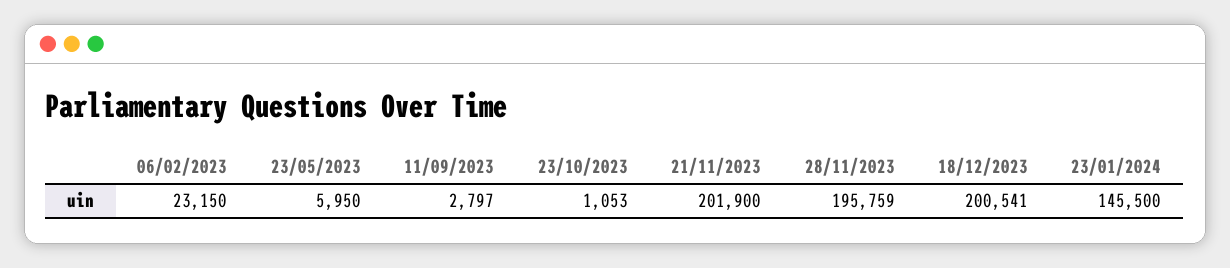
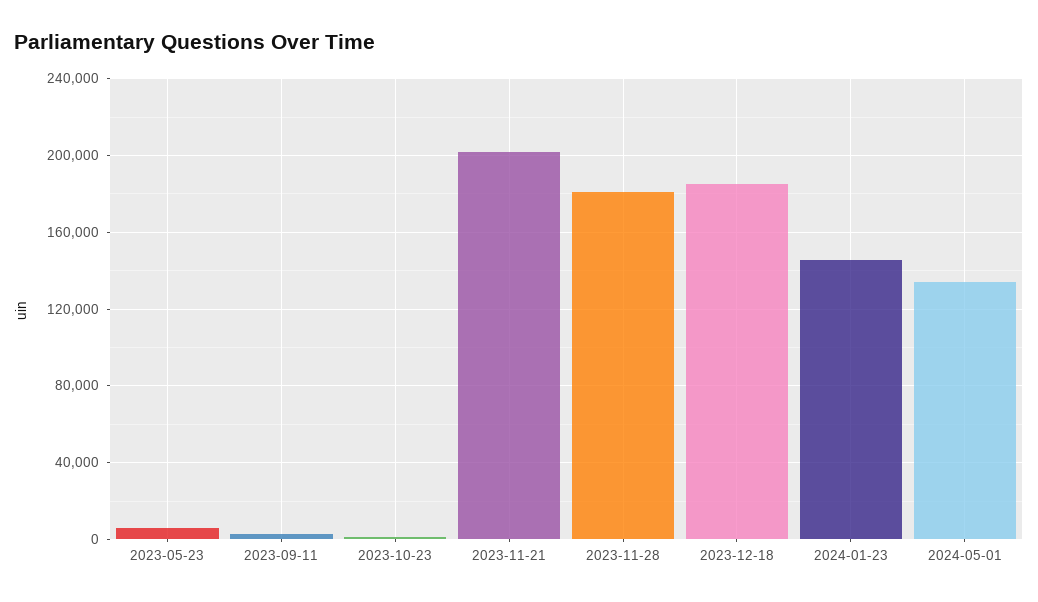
06/02/2023: 23150 -> none
28/11/2023: 195759 -> 180000
18/12/2023: 200541 -> 185000
2024-05-01: none -> 135000

